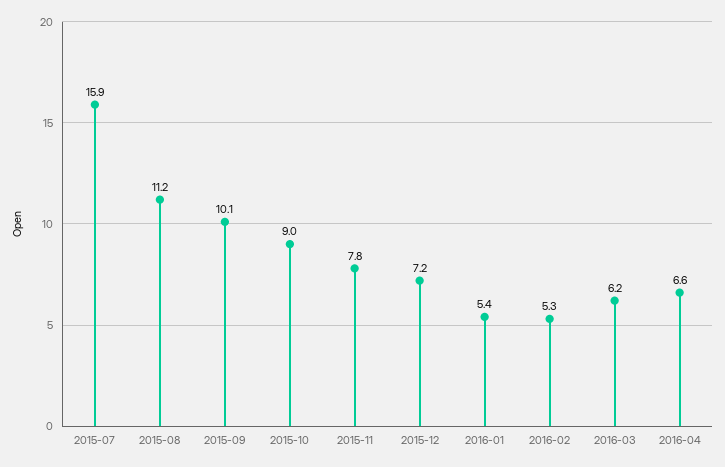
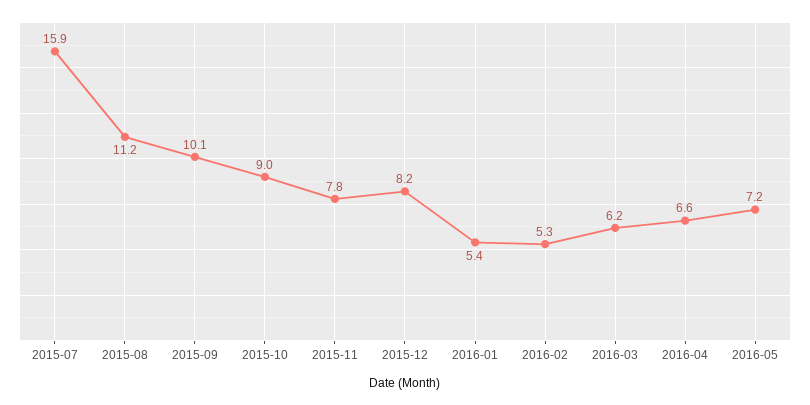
2015-12: 7.2 -> 8.2
2016-05: none -> 7.2

